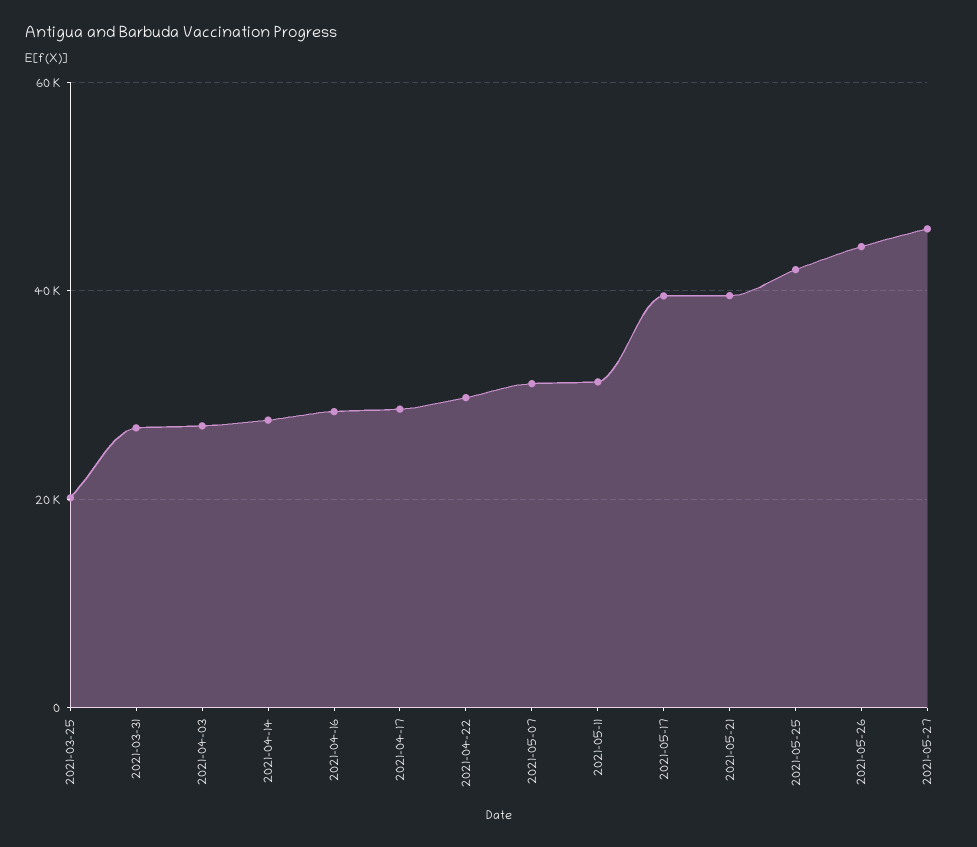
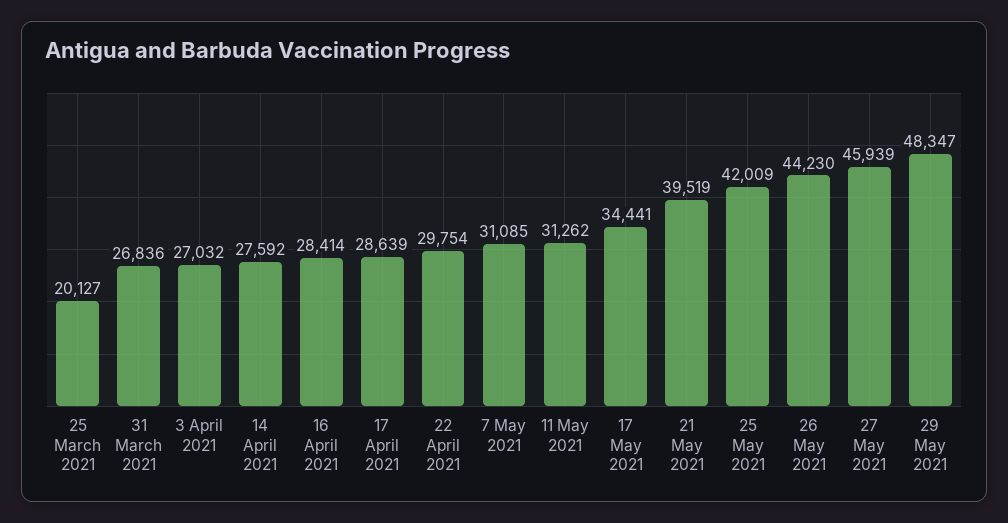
2021-05-17: 40000 -> 34441
29 May 2021: none -> 48347

